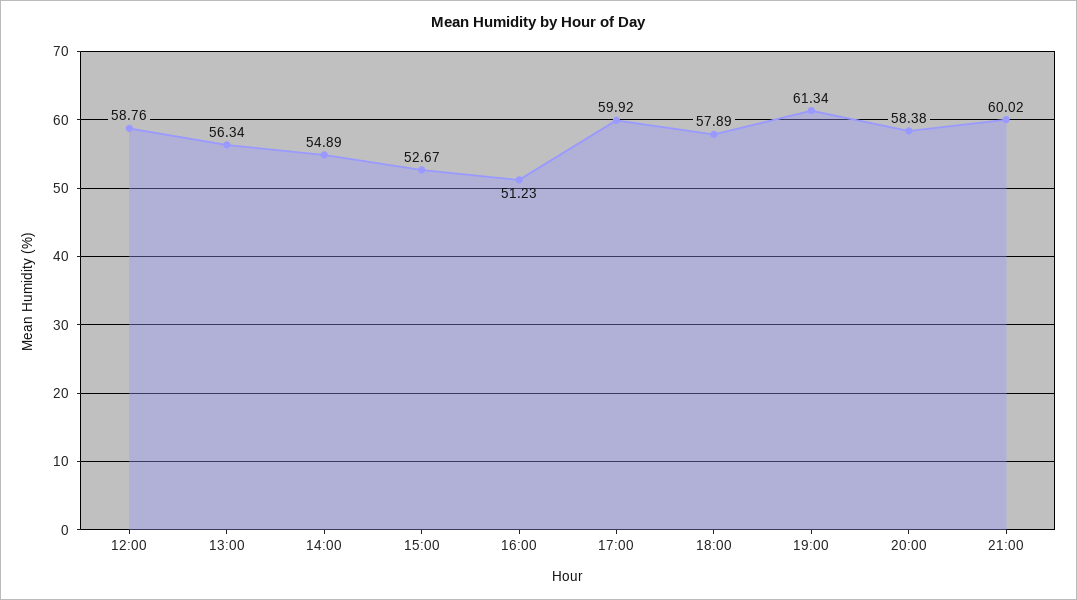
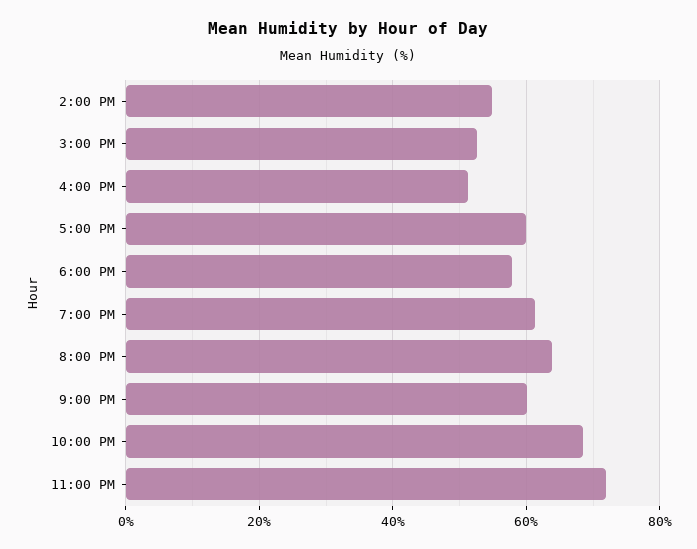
12:00: 58.76 -> none
13:00: 56.34 -> none
20:00: 58.38 -> 64
10:00 PM: none -> 68
11:00 PM: none -> 72

